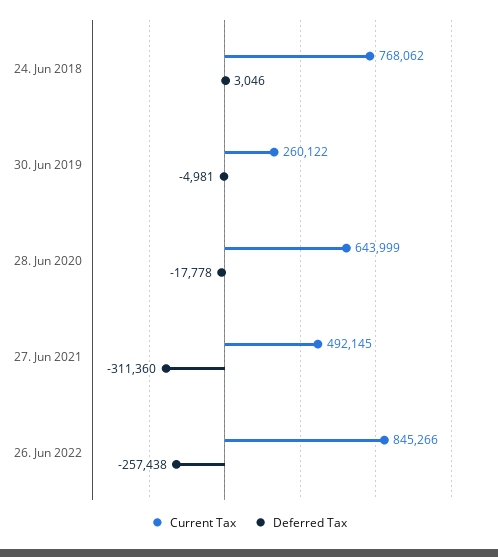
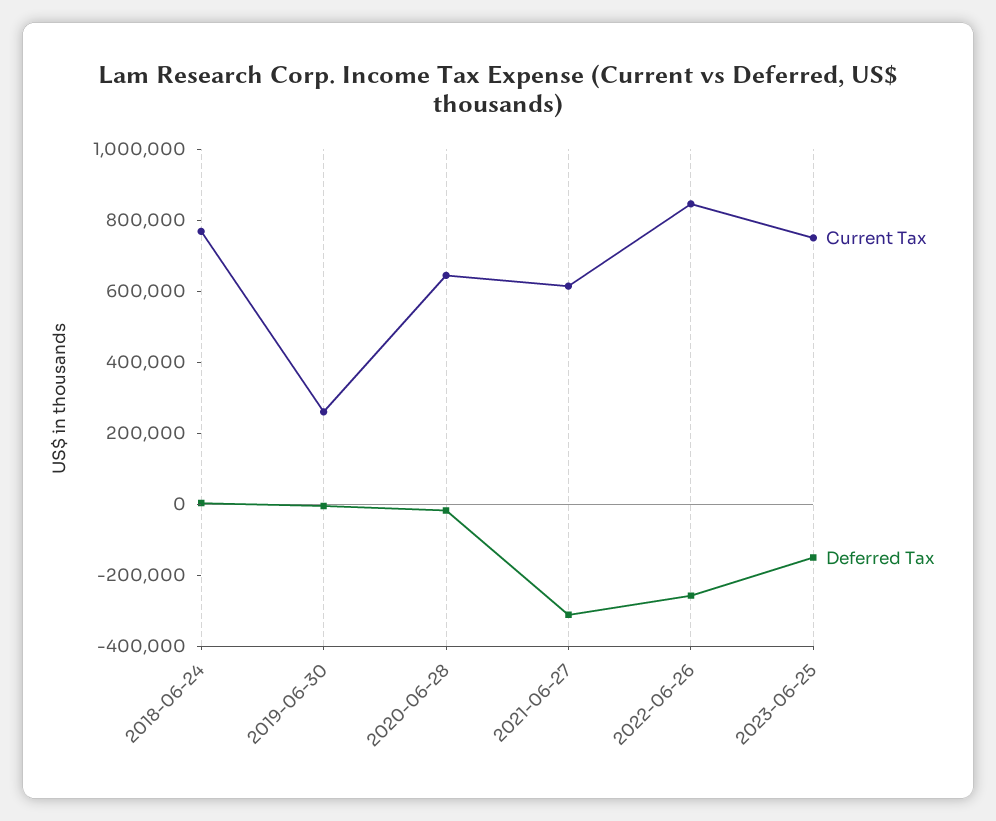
Current Tax, 27. Jun 2021: 492145 -> 600000
Current Tax, 2023-06-25: none -> 750000
Deferred Tax, 2023-06-25: none -> -150000

